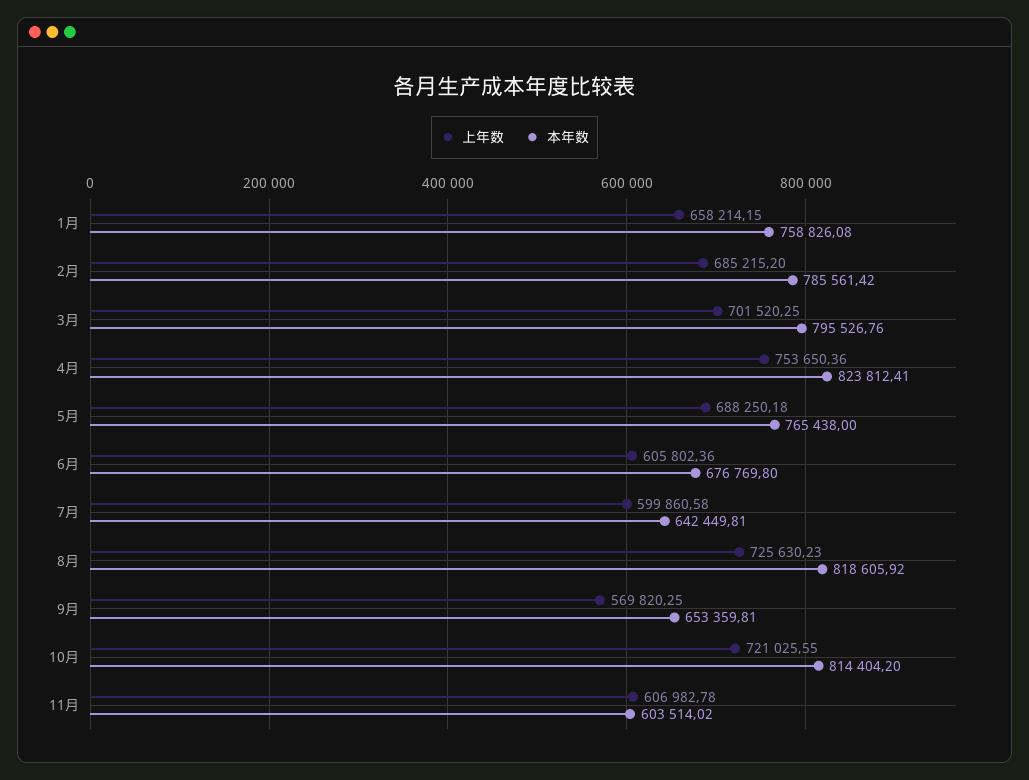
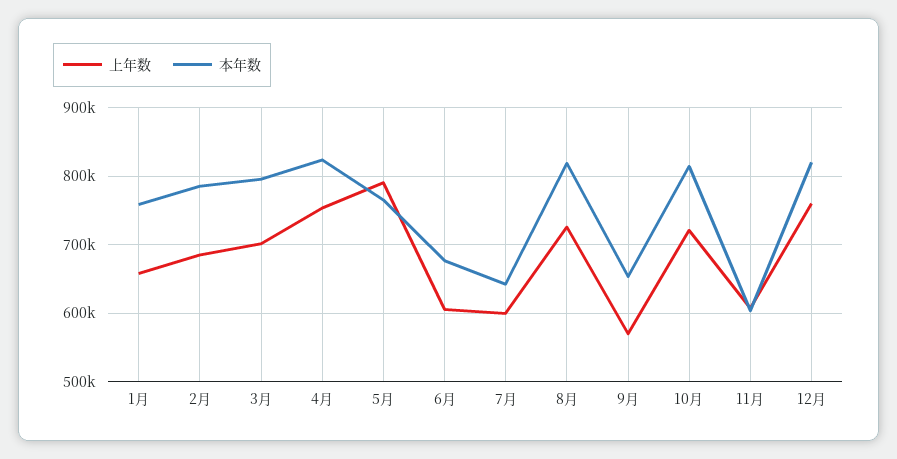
上年数, 5月: 688250.18 -> 790000
上年数, 12月: none -> 760000
本年数, 12月: none -> 820000

